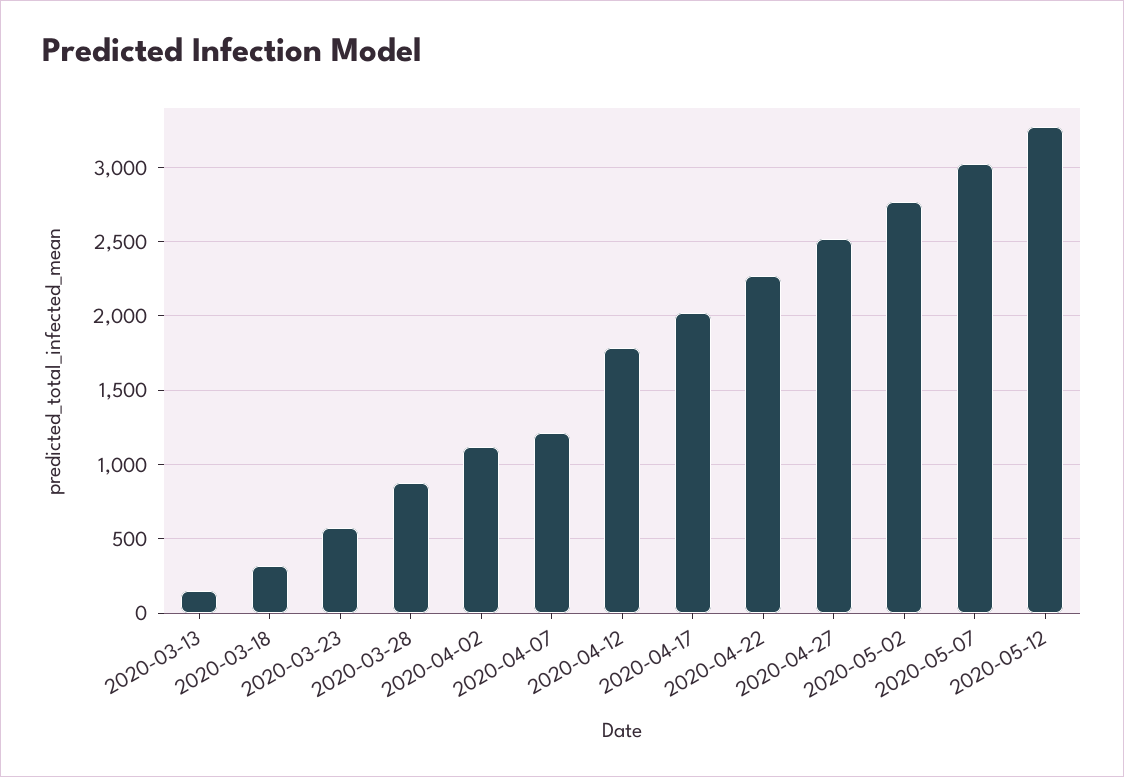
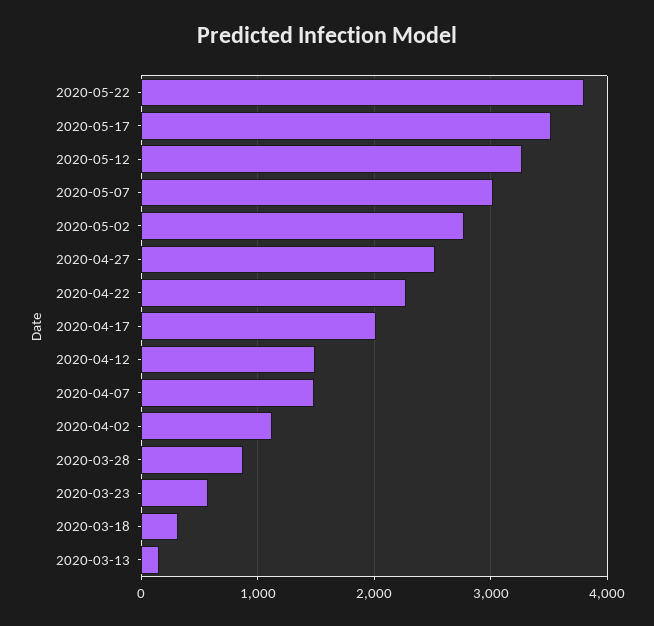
2020-04-07: 1200 -> 1500
2020-04-12: 1800 -> 1500
2020-05-22: none -> 3800
2020-05-17: none -> 3500

